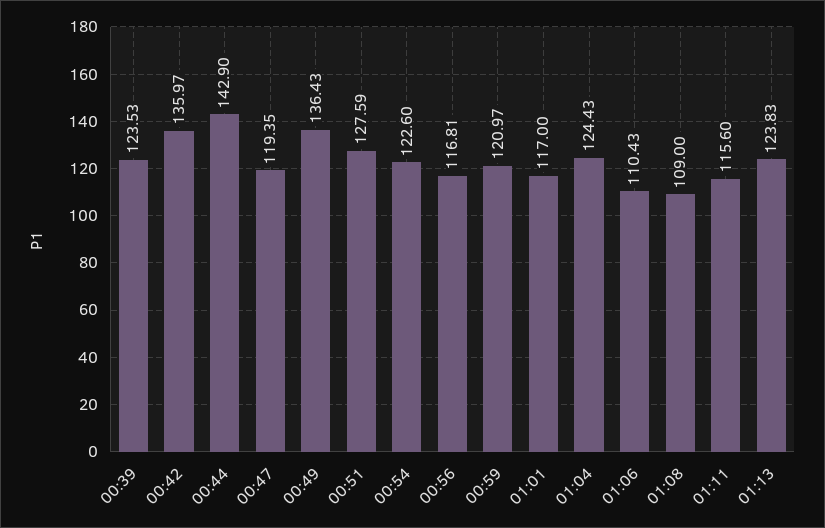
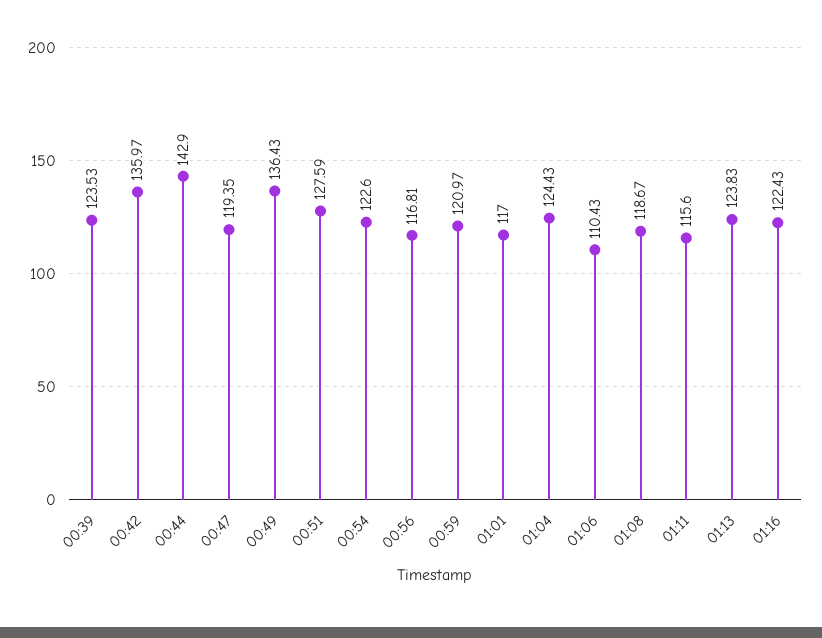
01:08: 109 -> 118.67
01:16: none -> 122.43

